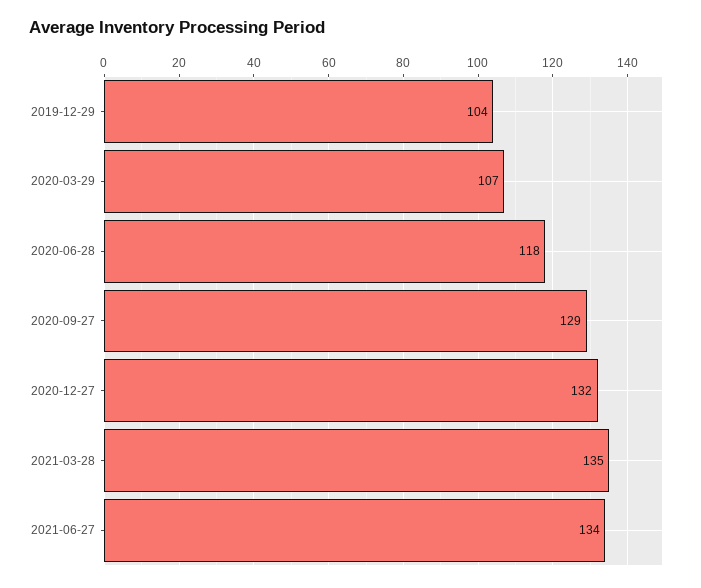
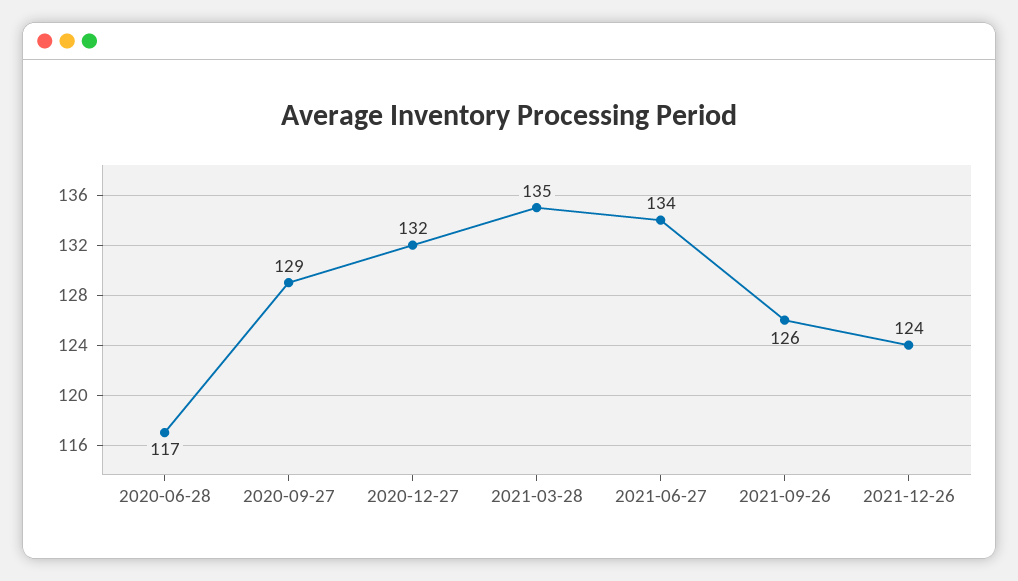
2019-12-29: 104 -> none
2020-03-29: 107 -> none
2020-06-28: 118 -> 117
2021-09-26: none -> 126
2021-12-26: none -> 124

